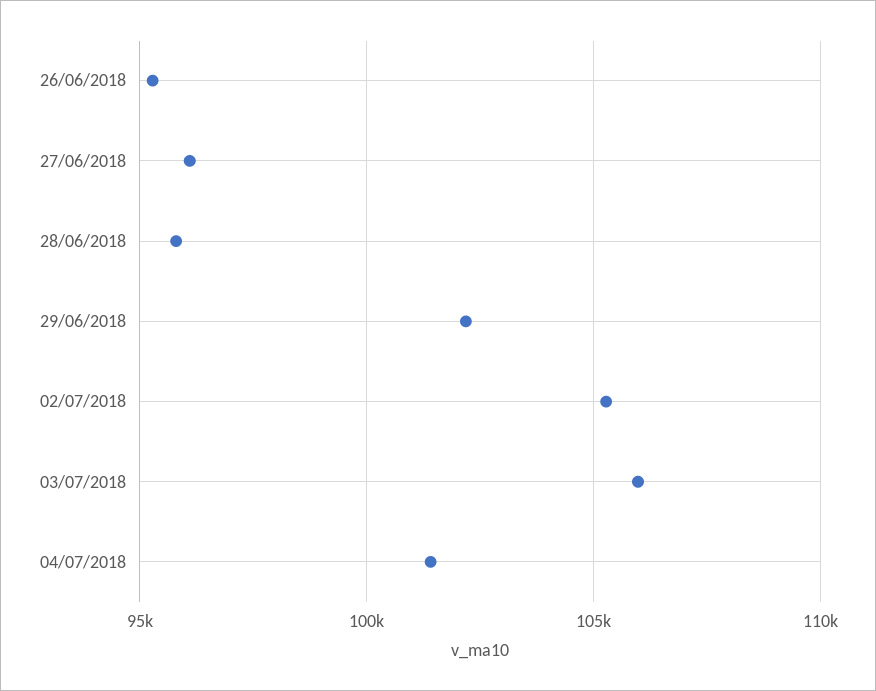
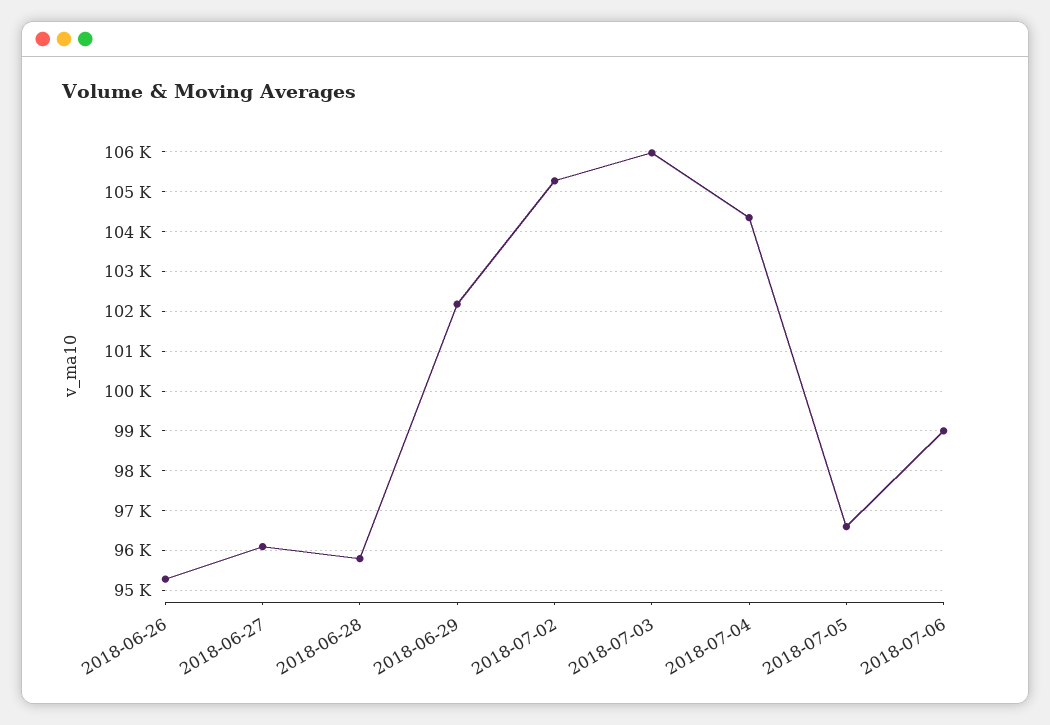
04/07/2018: 101500 -> 104400
2018-07-05: none -> 96600
2018-07-06: none -> 99000

